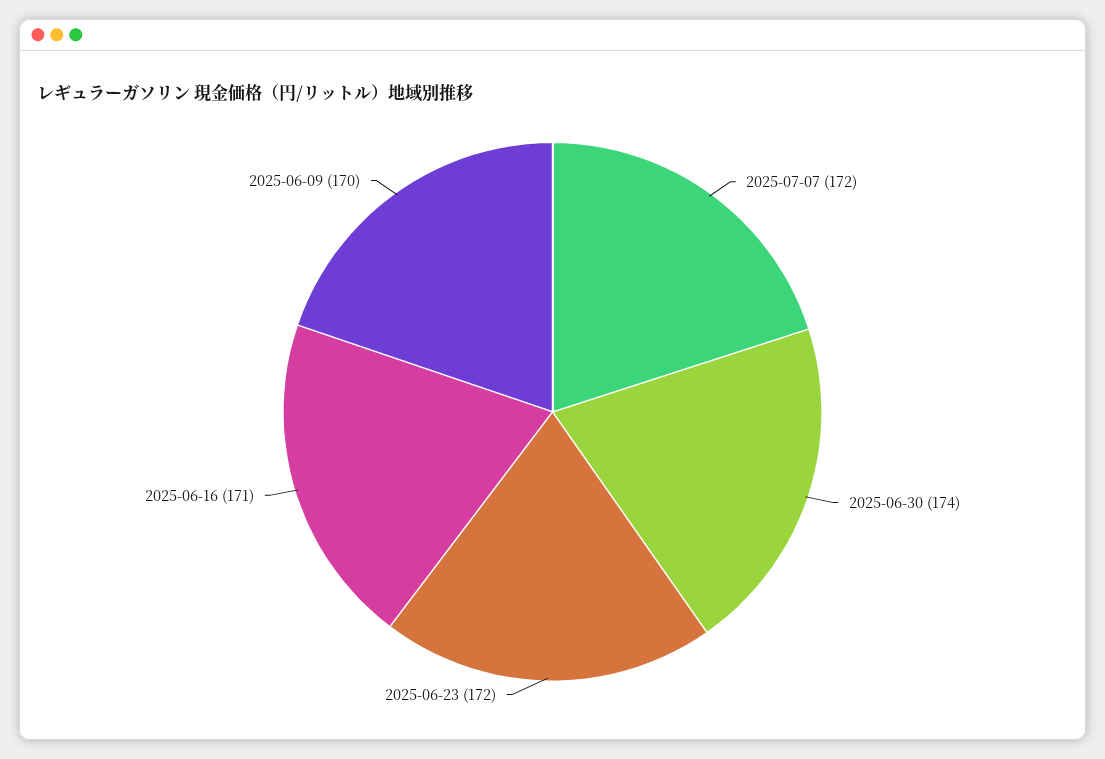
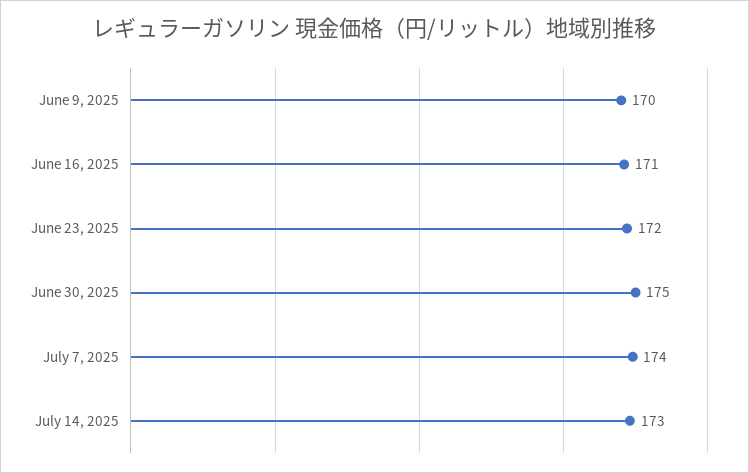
2025-07-07: 172 -> 174
2025-06-30: 174 -> 175
July 14, 2025: none -> 173

